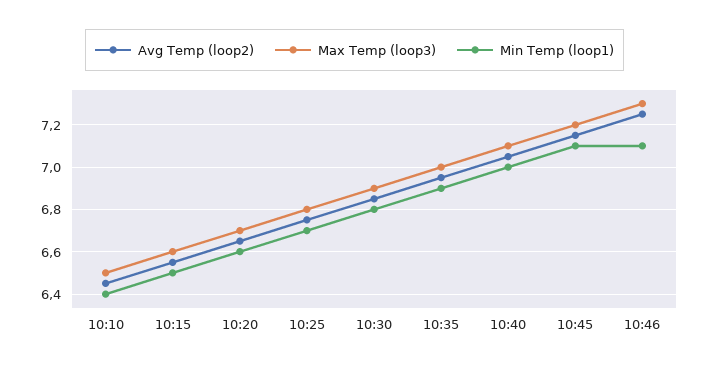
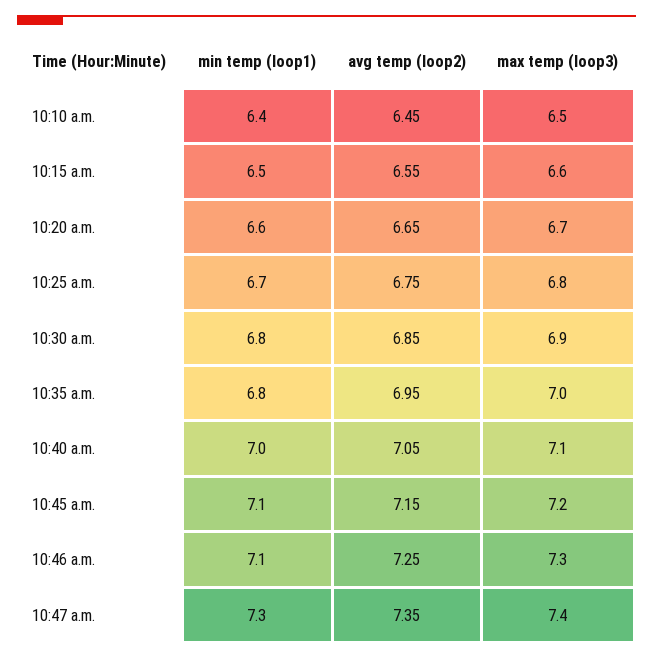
Min Temp (loop1), 10:35: 6.9 -> 6.8
Min Temp (loop1), 10:47 a.m.: none -> 7.3
Avg Temp (loop2), 10:47 a.m.: none -> 7.35
Max Temp (loop3), 10:47 a.m.: none -> 7.4

